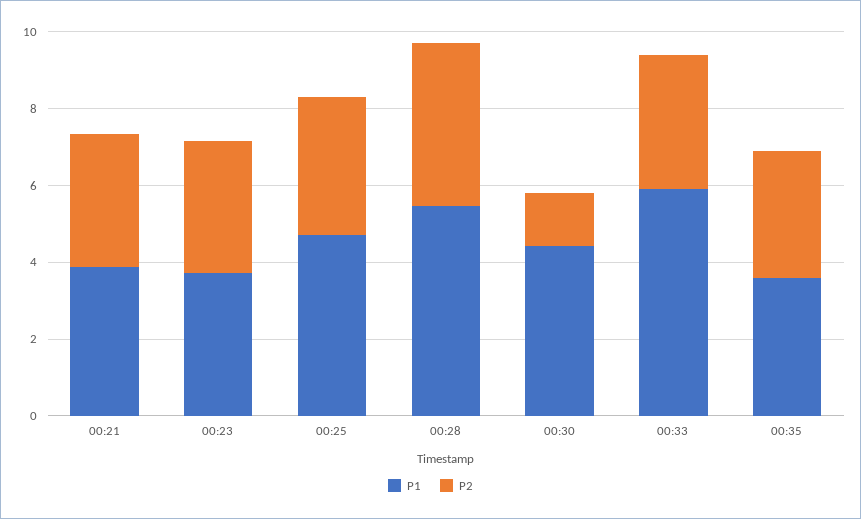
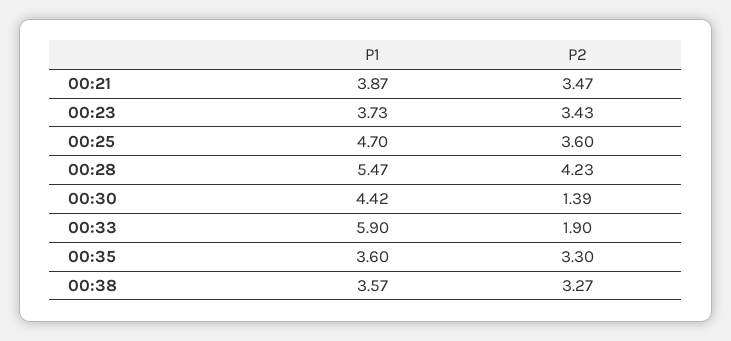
P2, 00:33: 3.5 -> 1.9
P1, 00:38: none -> 3.57
P2, 00:38: none -> 3.27

